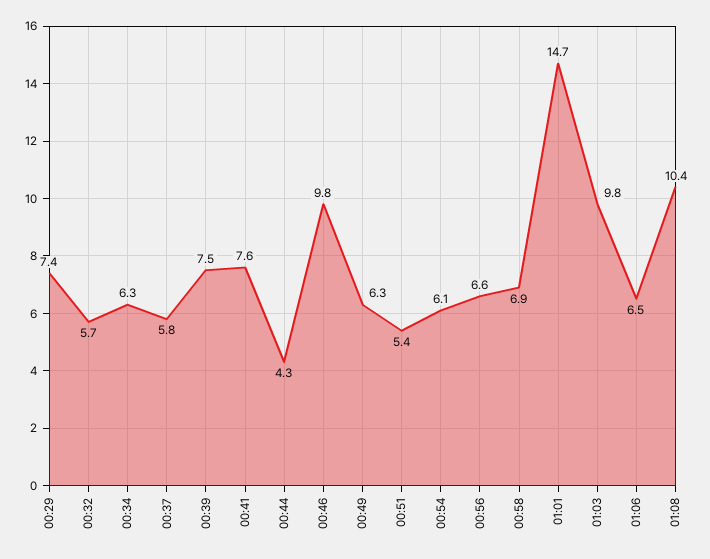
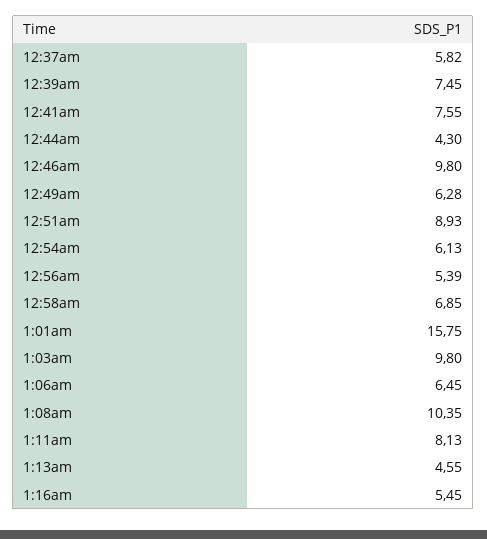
00:29: 7.4 -> none
00:32: 5.7 -> none
00:34: 6.3 -> none
00:51: 5.4 -> 8.93
00:56: 6.6 -> 5.39
01:01: 14.7 -> 15.75
1:11am: none -> 8.13
1:13am: none -> 4.55
1:16am: none -> 5.45

